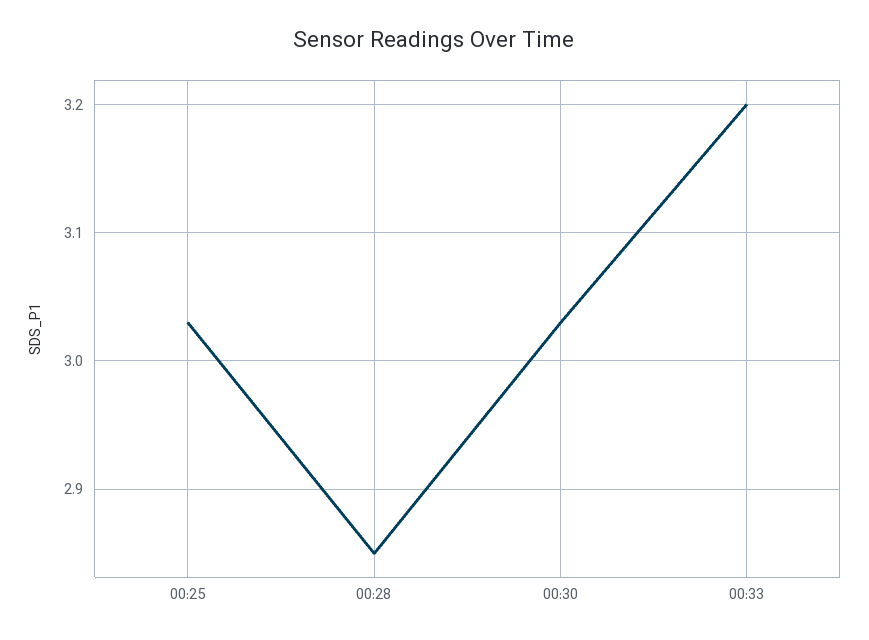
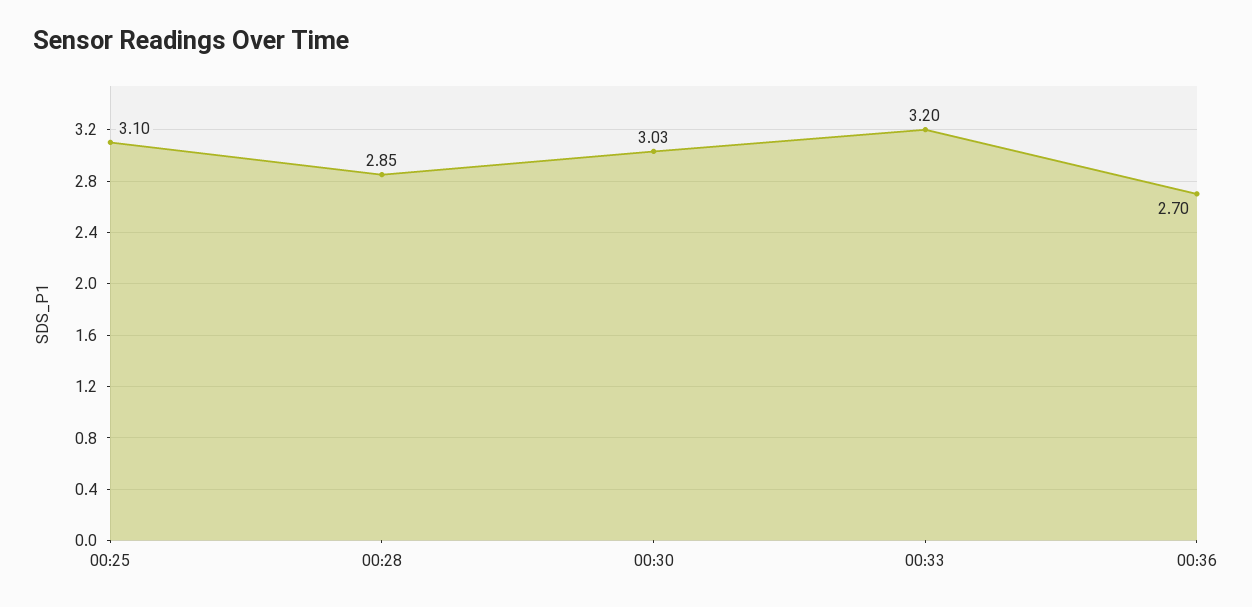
00:25: 3.03 -> 3.1
00:36: none -> 2.7

